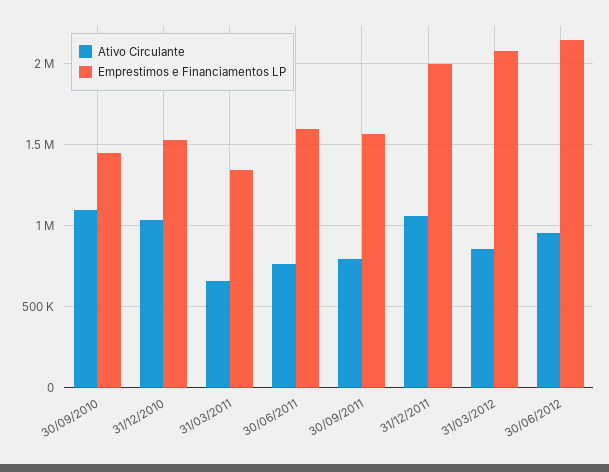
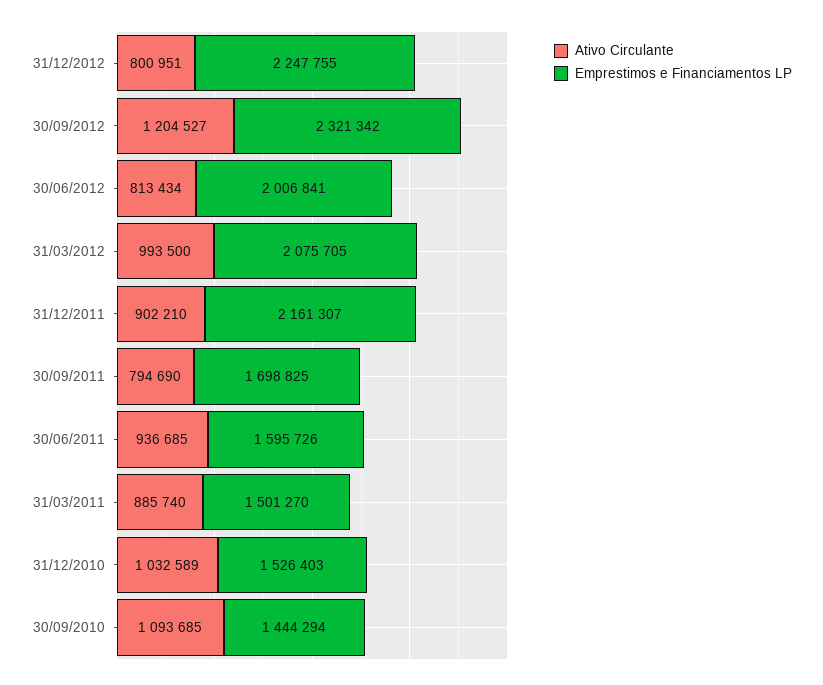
Ativo Circulante, 31/03/2011: 650000 -> 885740
Emprestimos e Financiamentos LP, 31/03/2011: 1350000 -> 1501270
Ativo Circulante, 30/06/2011: 750000 -> 936685
Emprestimos e Financiamentos LP, 30/09/2011: 1550000 -> 1698825
Ativo Circulante, 31/12/2011: 1050000 -> 902210
Emprestimos e Financiamentos LP, 31/12/2011: 2000000 -> 2161307
Ativo Circulante, 31/03/2012: 850000 -> 993500
Ativo Circulante, 30/06/2012: 950000 -> 813434
Emprestimos e Financiamentos LP, 30/06/2012: 2150000 -> 2006841
Ativo Circulante, 31/12/2012: none -> 800951
Emprestimos e Financiamentos LP, 31/12/2012: none -> 2247755
Ativo Circulante, 30/09/2012: none -> 1204527
Emprestimos e Financiamentos LP, 30/09/2012: none -> 2321342

